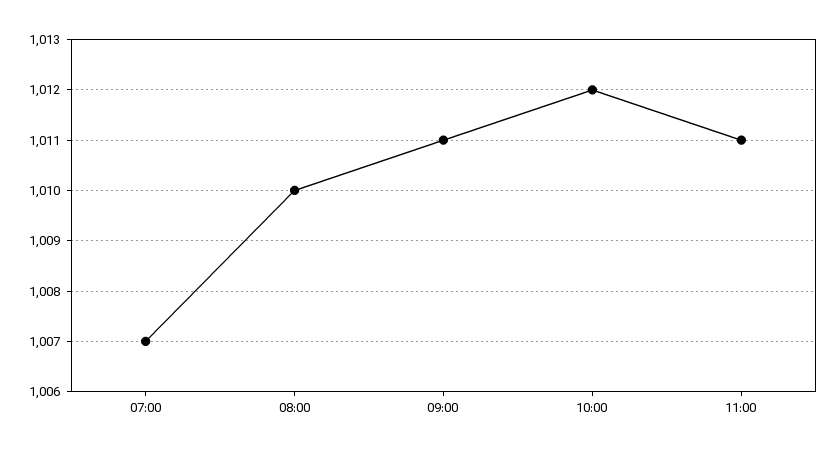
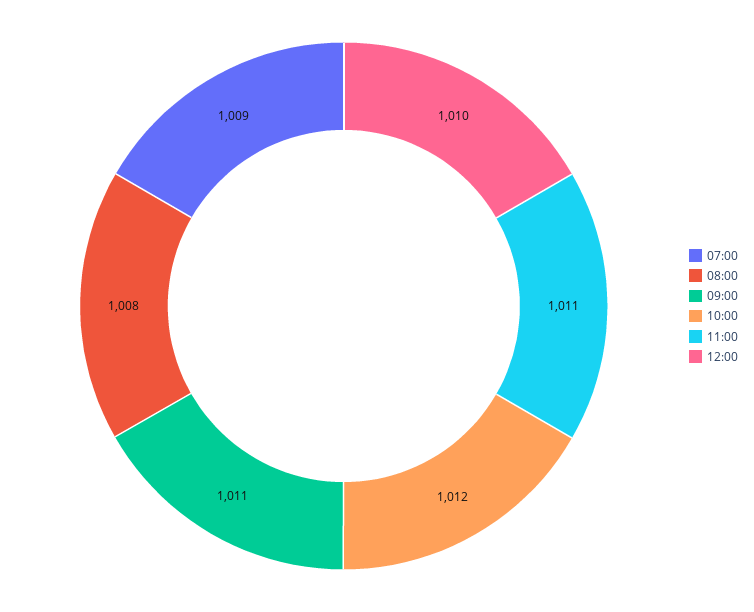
07:00: 1007 -> 1009
08:00: 1010 -> 1008
12:00: none -> 1010

